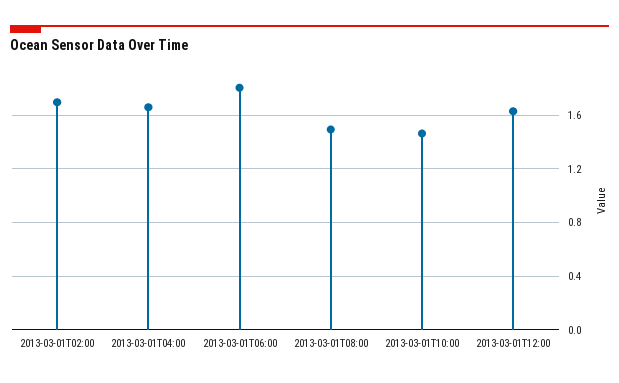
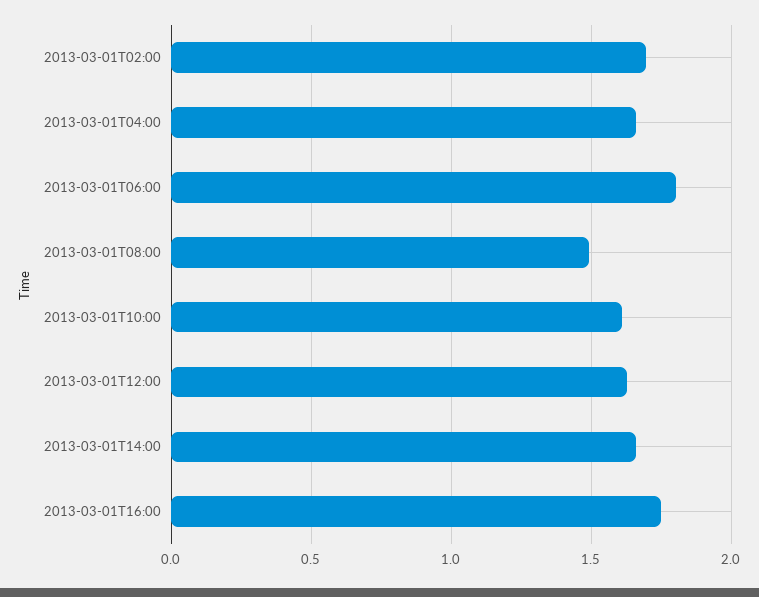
2013-03-01T10:00: 1.45 -> 1.6
2013-03-01T14:00: none -> 1.65
2013-03-01T16:00: none -> 1.75

